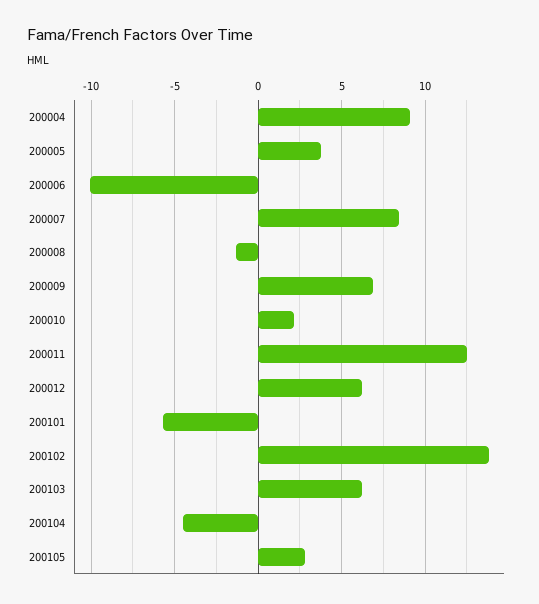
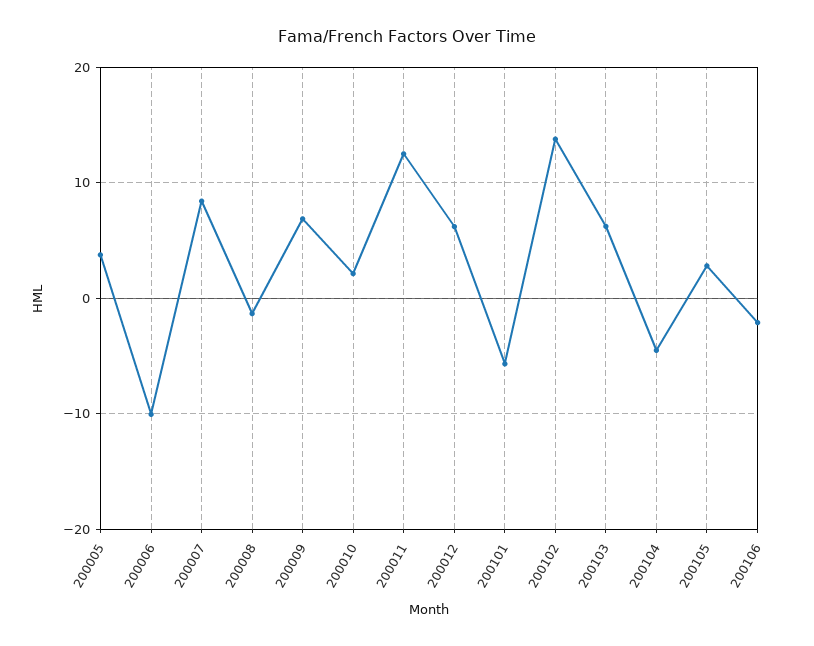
200004: 9 -> none
200106: none -> -2

